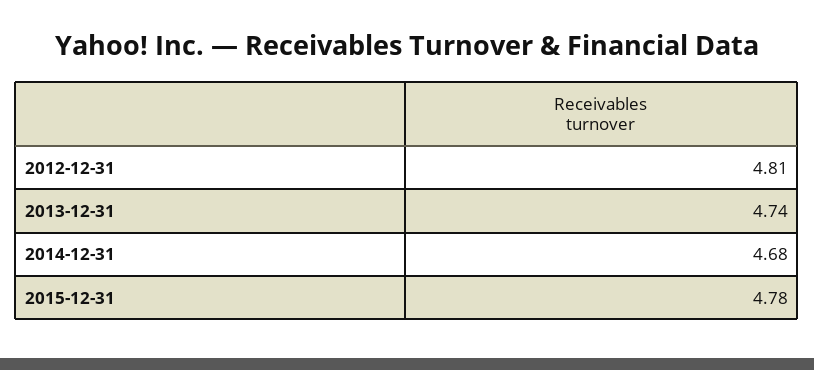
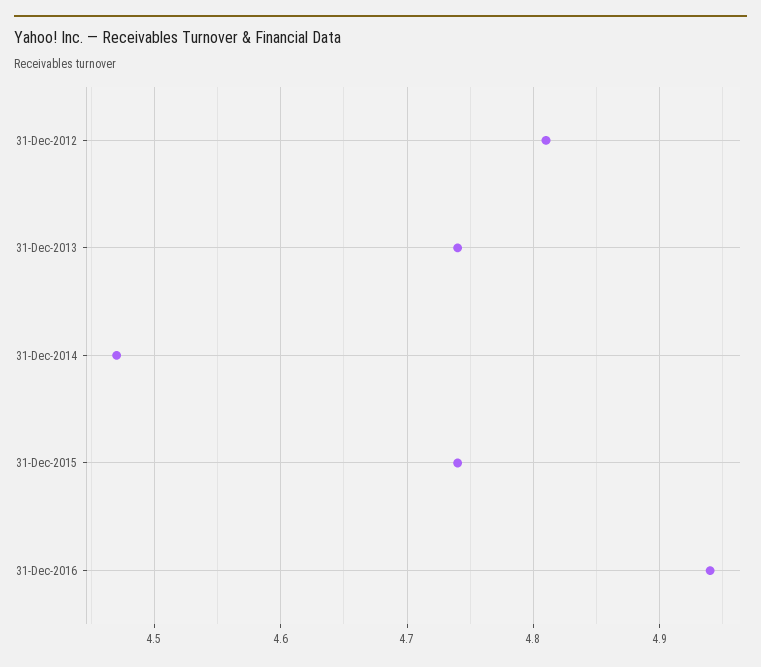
2014-12-31: 4.68 -> 4.47
2015-12-31: 4.78 -> 4.74
31-Dec-2016: none -> 4.94

